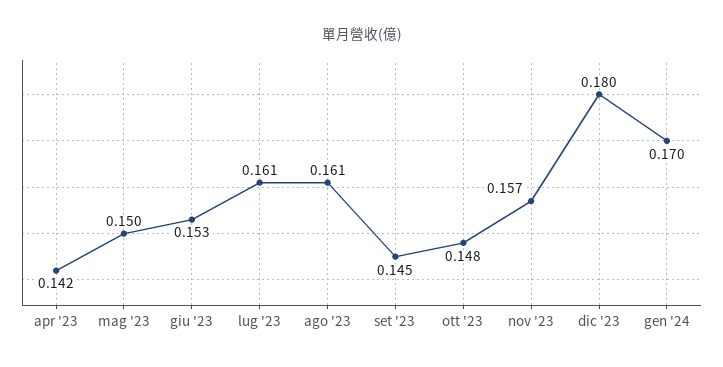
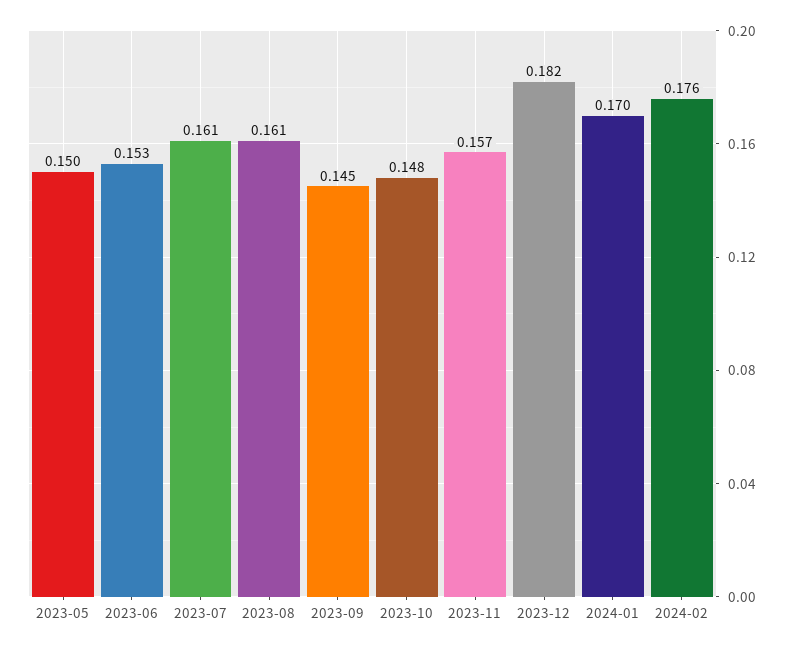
apr '23: 0.142 -> none
dic '23: 0.18 -> 0.182
2024-02: none -> 0.176

